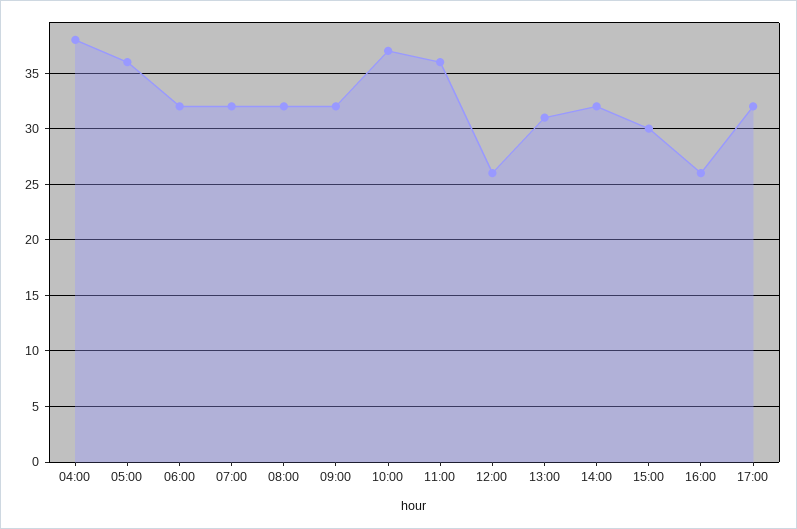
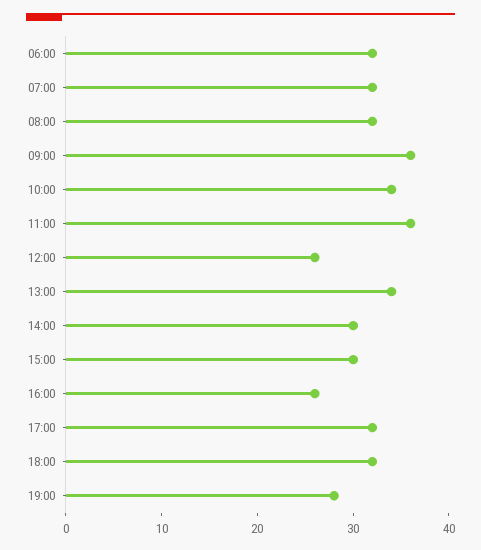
04:00: 38 -> none
05:00: 36 -> none
09:00: 32 -> 36
10:00: 37 -> 34
13:00: 31 -> 34
14:00: 32 -> 30
18:00: none -> 32
19:00: none -> 28

